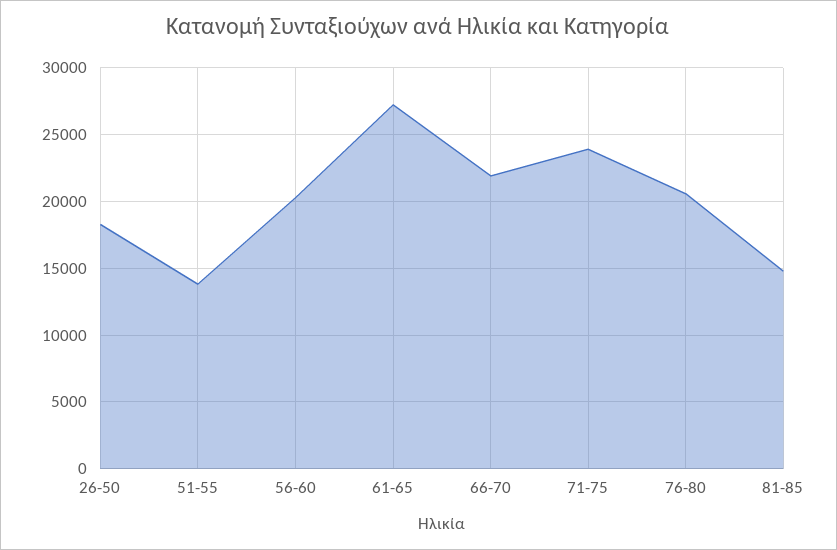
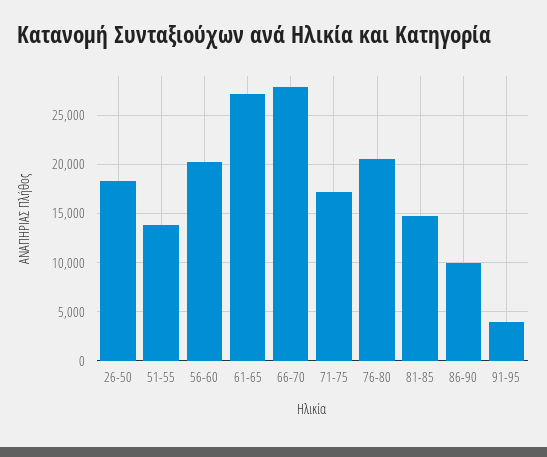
66-70: 22000 -> 28000
71-75: 24000 -> 17000
86-90: none -> 10000
91-95: none -> 4000

